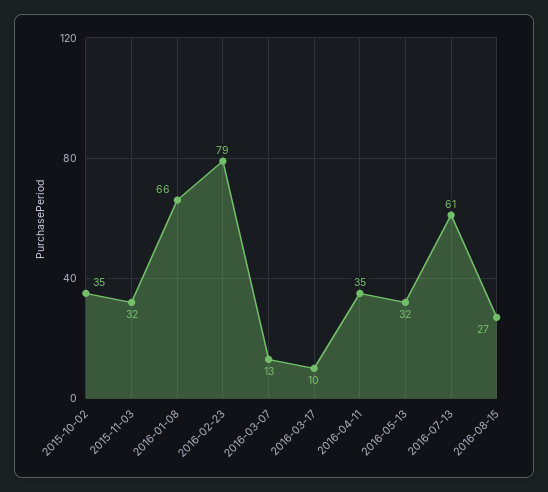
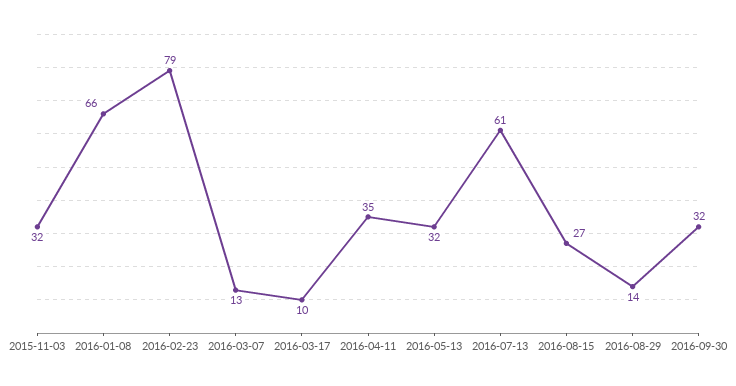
2015-10-02: 35 -> none
2016-08-29: none -> 14
2016-09-30: none -> 32

